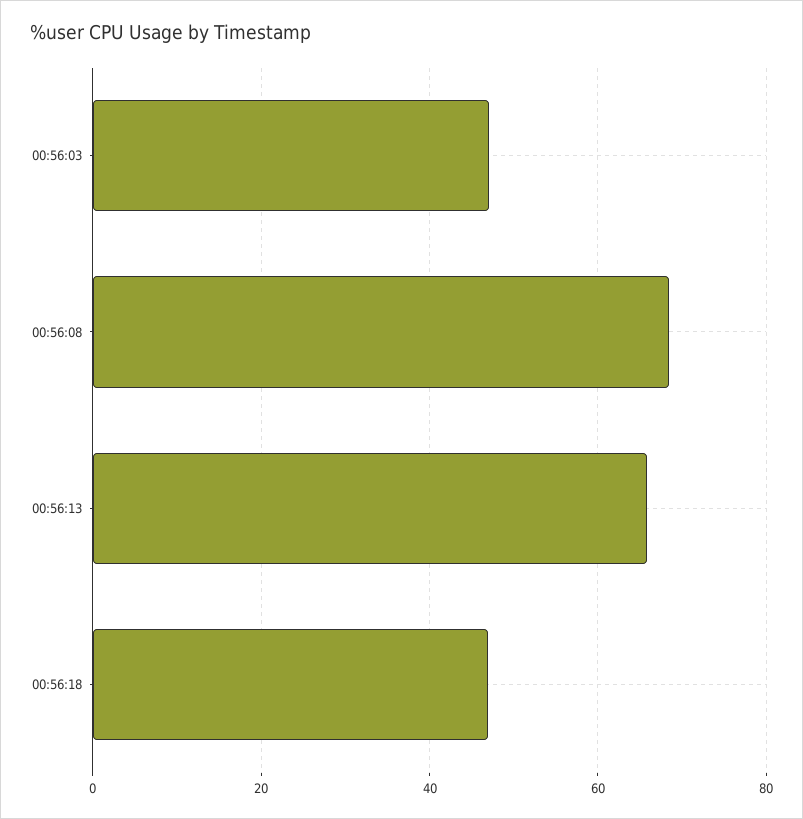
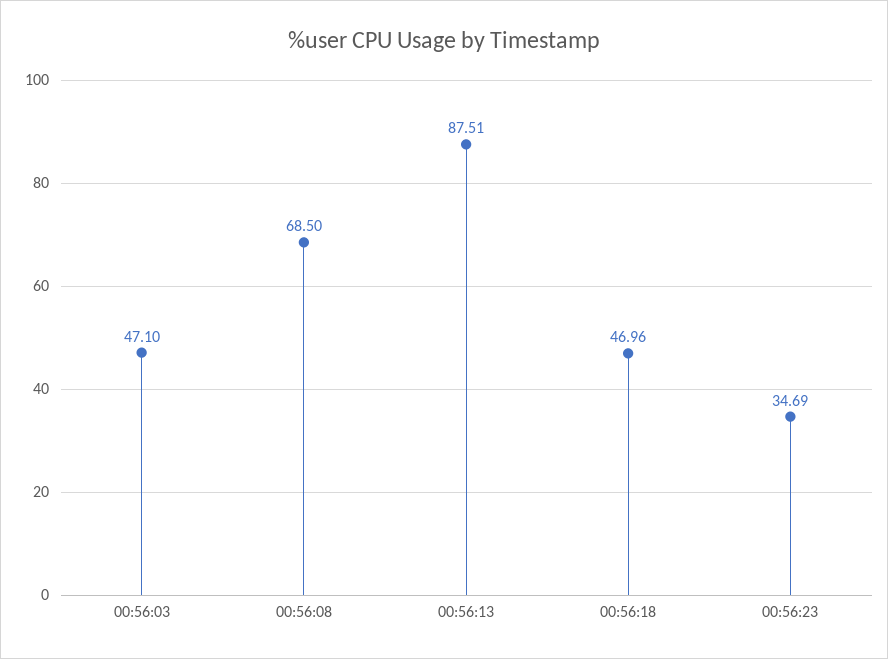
00:56:13: 66 -> 87.51
00:56:23: none -> 34.69

